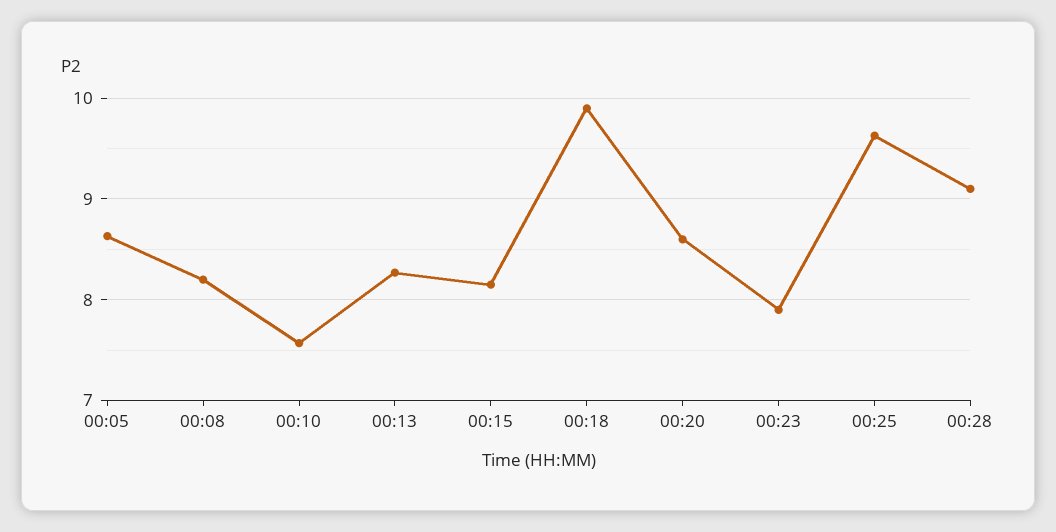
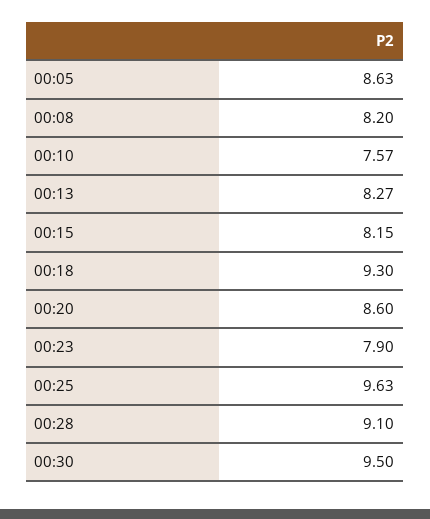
00:18: 9.9 -> 9.3
00:30: none -> 9.5

